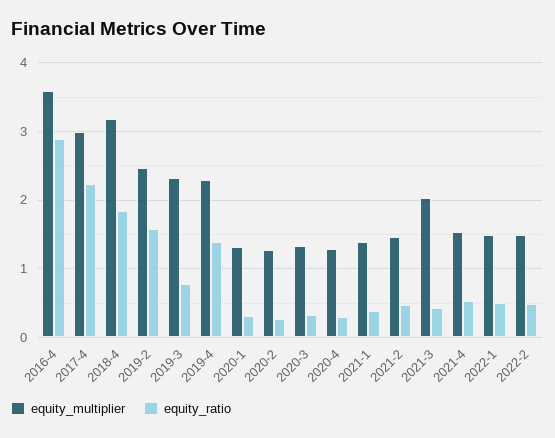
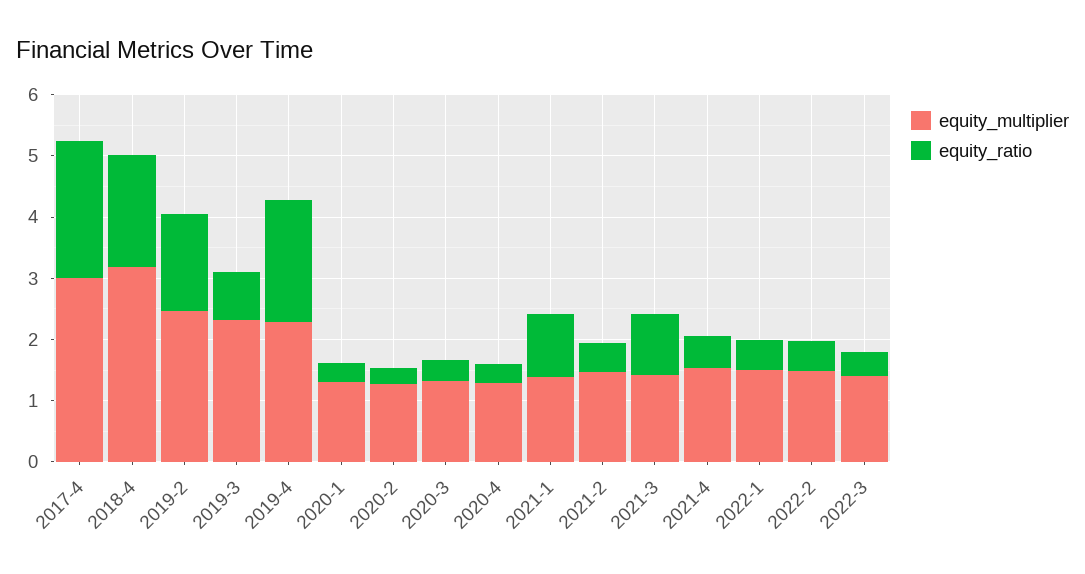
equity_multiplier, 2016-4: 3.6 -> none
equity_ratio, 2016-4: 2.9 -> none
equity_ratio, 2019-4: 1.4 -> 2
equity_ratio, 2021-1: 0.4 -> 1
equity_multiplier, 2021-3: 2 -> 1.4
equity_ratio, 2021-3: 0.4 -> 1
equity_multiplier, 2022-3: none -> 1.4
equity_ratio, 2022-3: none -> 0.4

